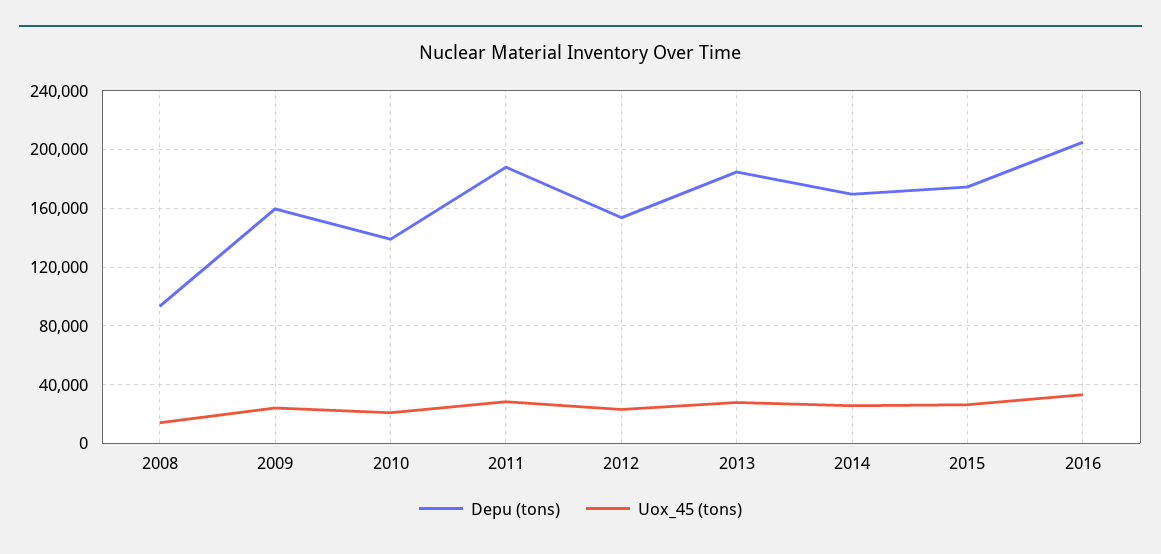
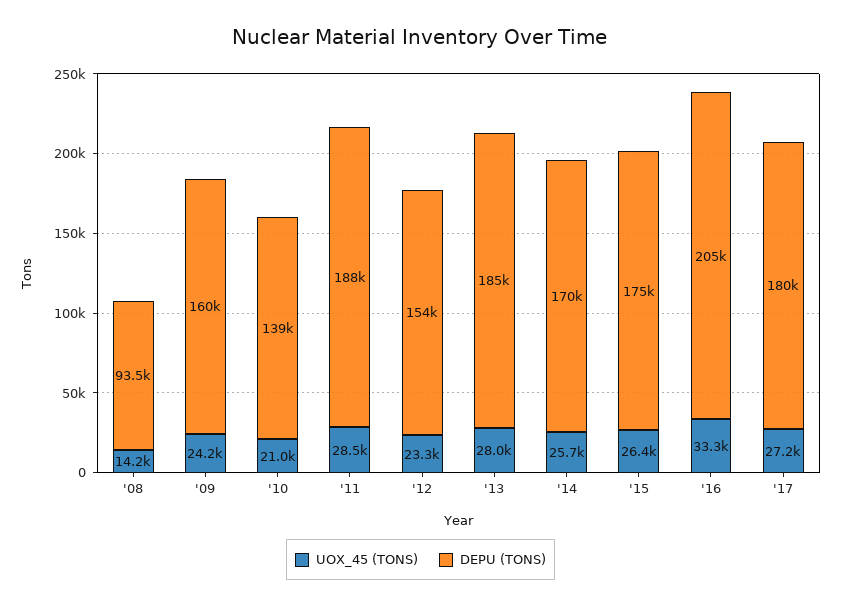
Uox_45 (tons), '17: none -> 27200
Depu (tons), '17: none -> 180000

